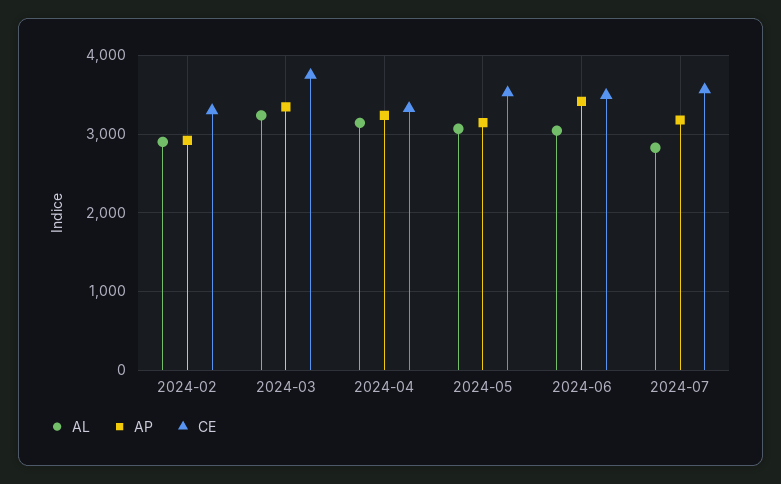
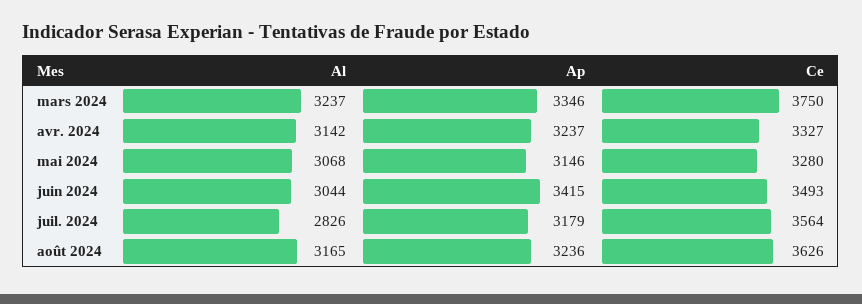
AL, 2024-02: 2900 -> none
AP, 2024-02: 2900 -> none
CE, 2024-02: 3300 -> none
CE, 2024-05: 3500 -> 3280
AL, août 2024: none -> 3165
AP, août 2024: none -> 3236
CE, août 2024: none -> 3626

